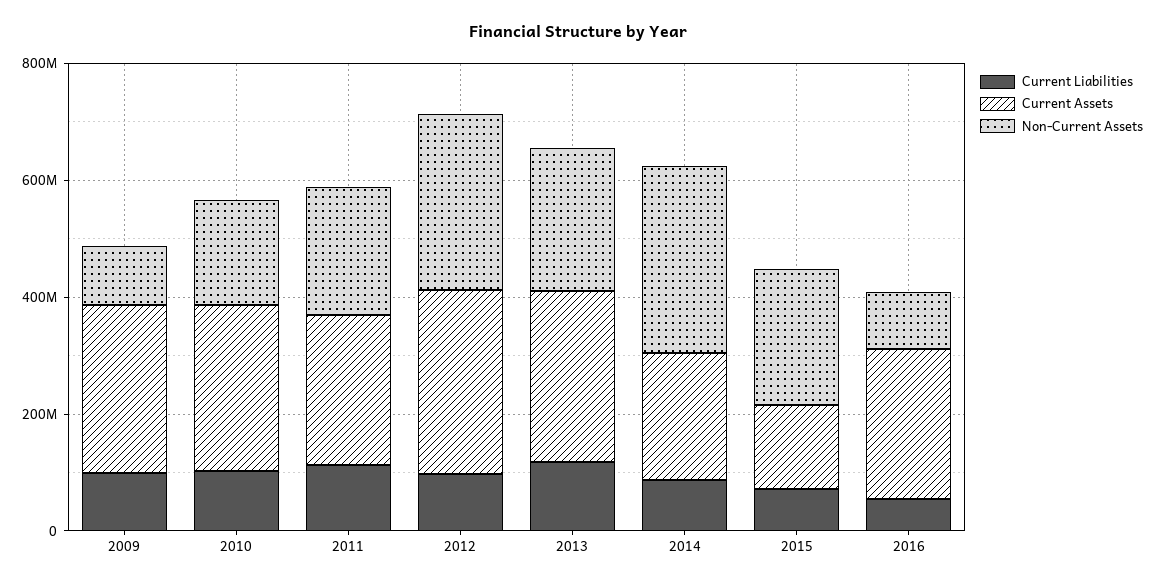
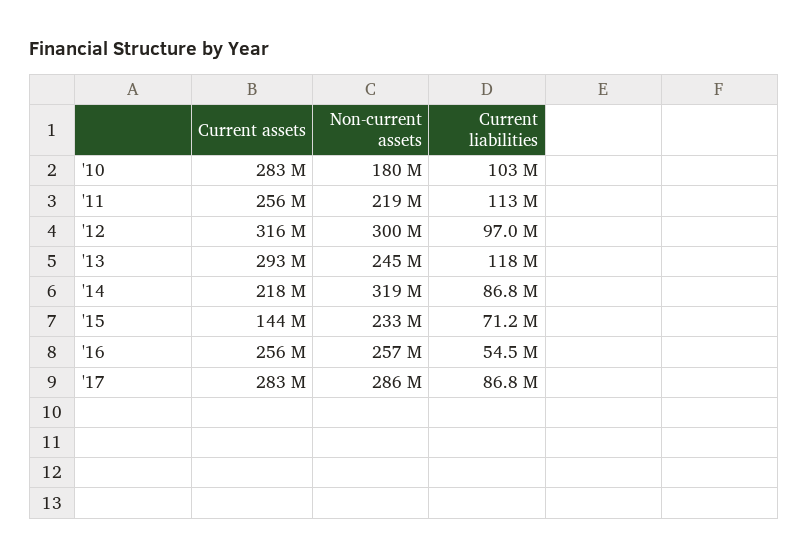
Current Liabilities, 2009: 100000000 -> none
Current Assets, 2009: 300000000 -> none
Non-Current Assets, 2009: 100000000 -> none
Non-Current Assets, 2016: 100000000 -> 257000000
Current Assets, '17: none -> 283000000
Non-Current Assets, '17: none -> 286000000
Current Liabilities, '17: none -> 86800000

